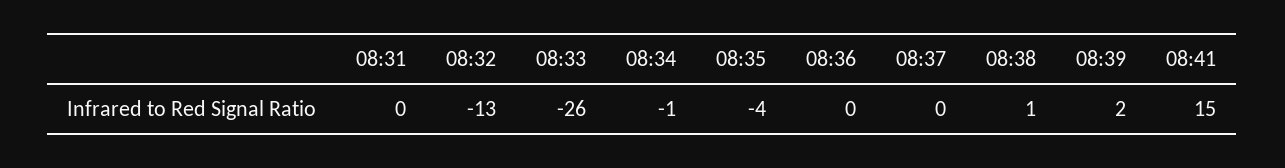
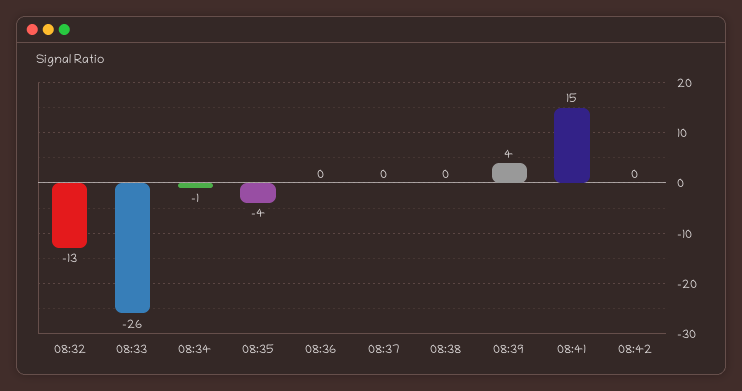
08:31: 0 -> none
08:38: 1 -> 0
08:39: 2 -> 4
08:42: none -> 0

